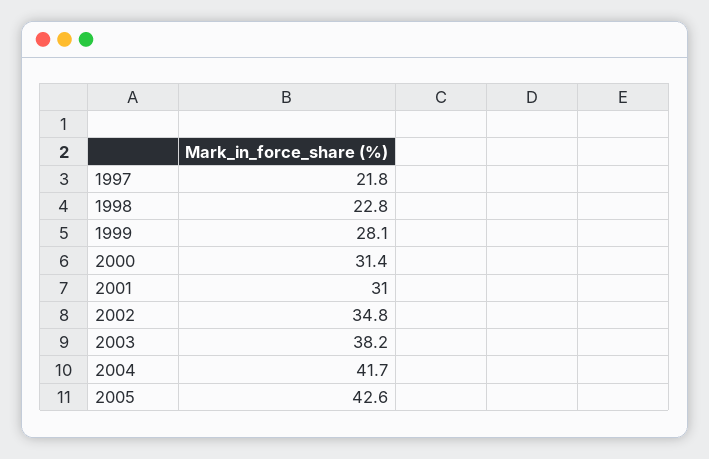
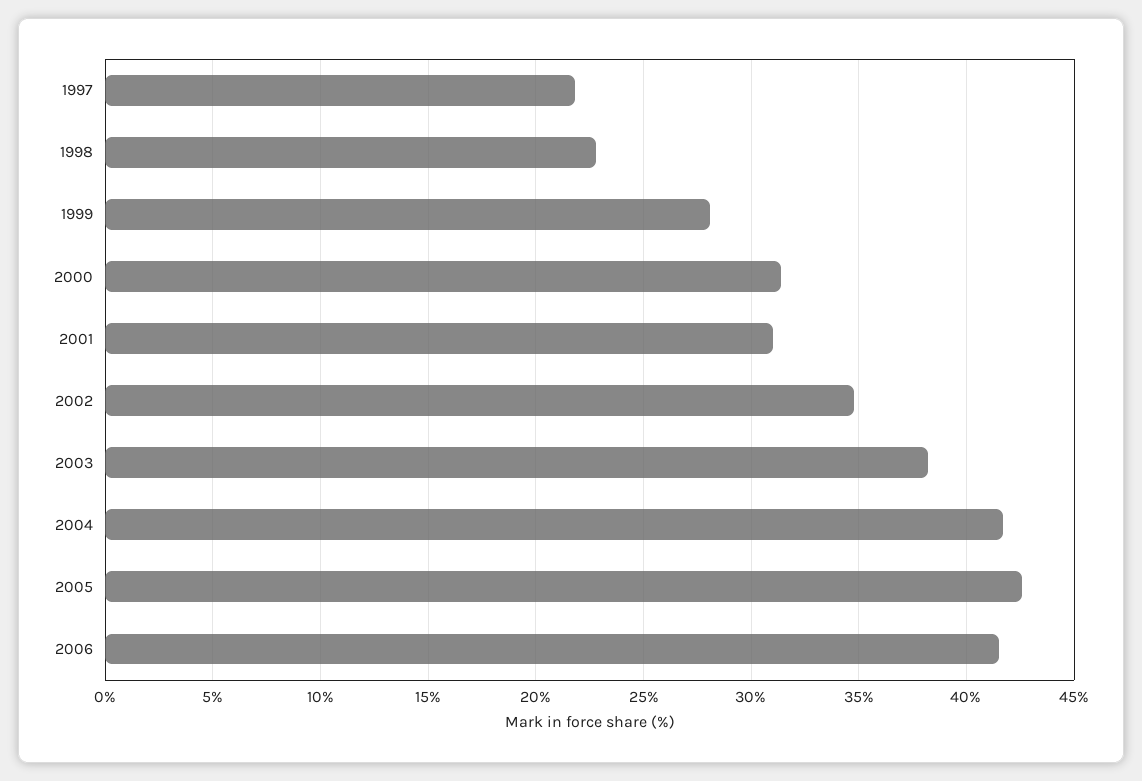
2006: none -> 41.5

